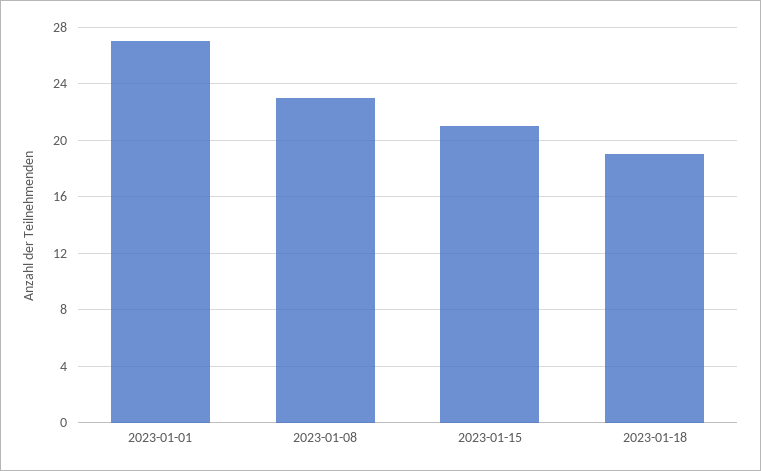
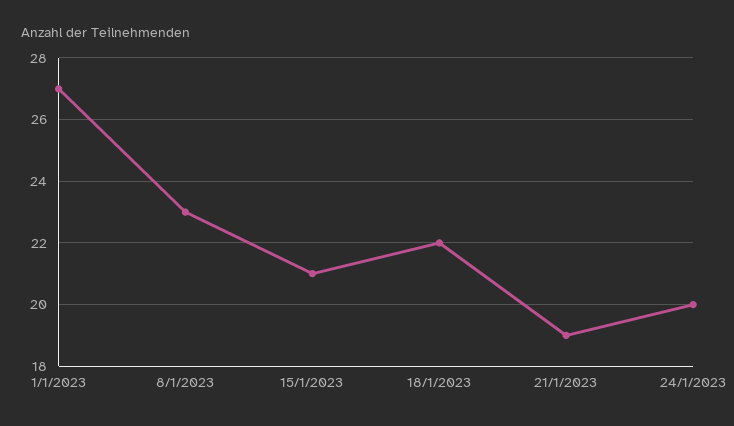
2023-01-18: 19 -> 22
21/1/2023: none -> 19
24/1/2023: none -> 20

